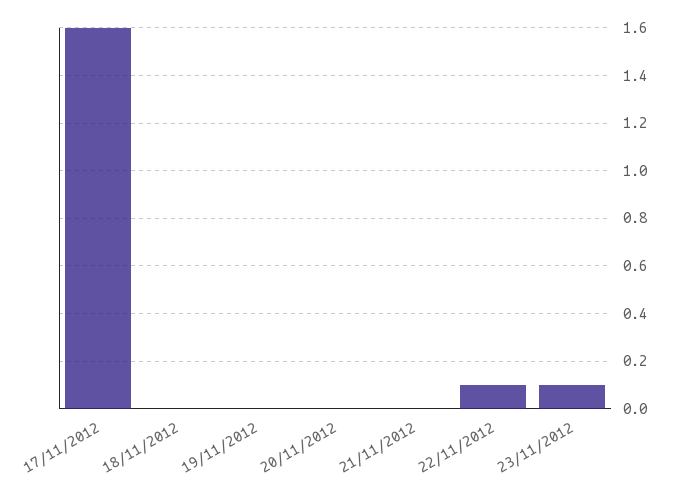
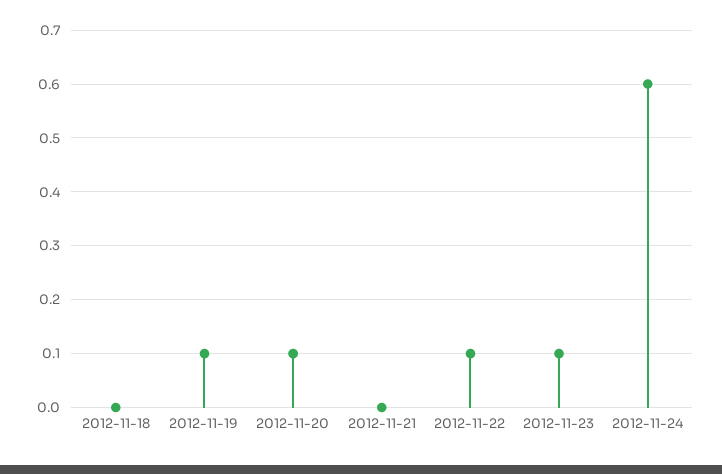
17/11/2012: 1.6 -> none
19/11/2012: 0 -> 0.1
20/11/2012: 0 -> 0.1
2012-11-24: none -> 0.6

